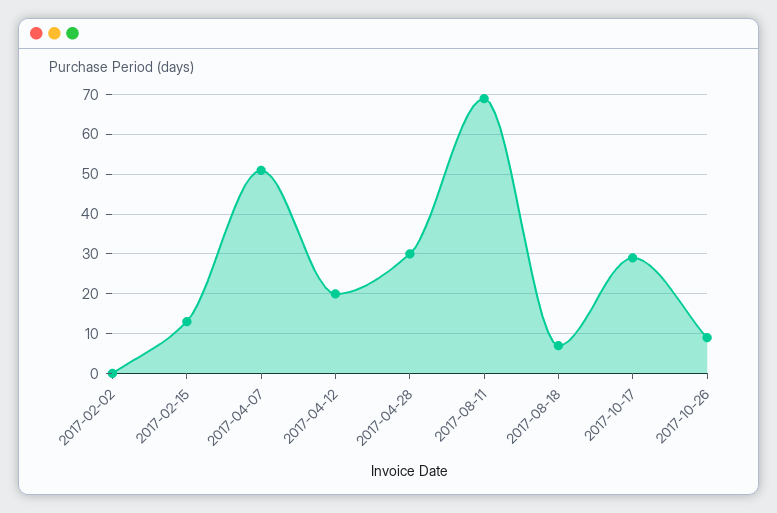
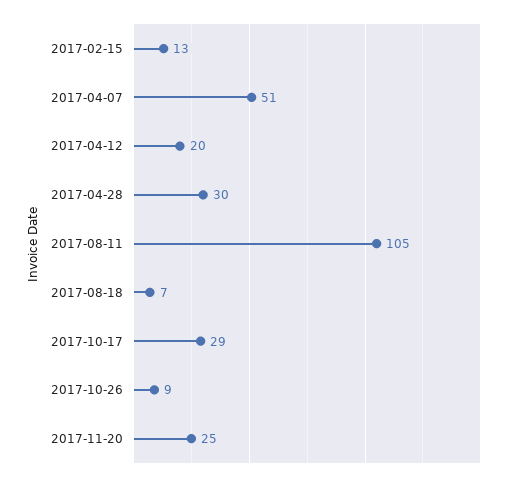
2017-02-02: 0 -> none
2017-08-11: 70 -> 105
2017-11-20: none -> 25

